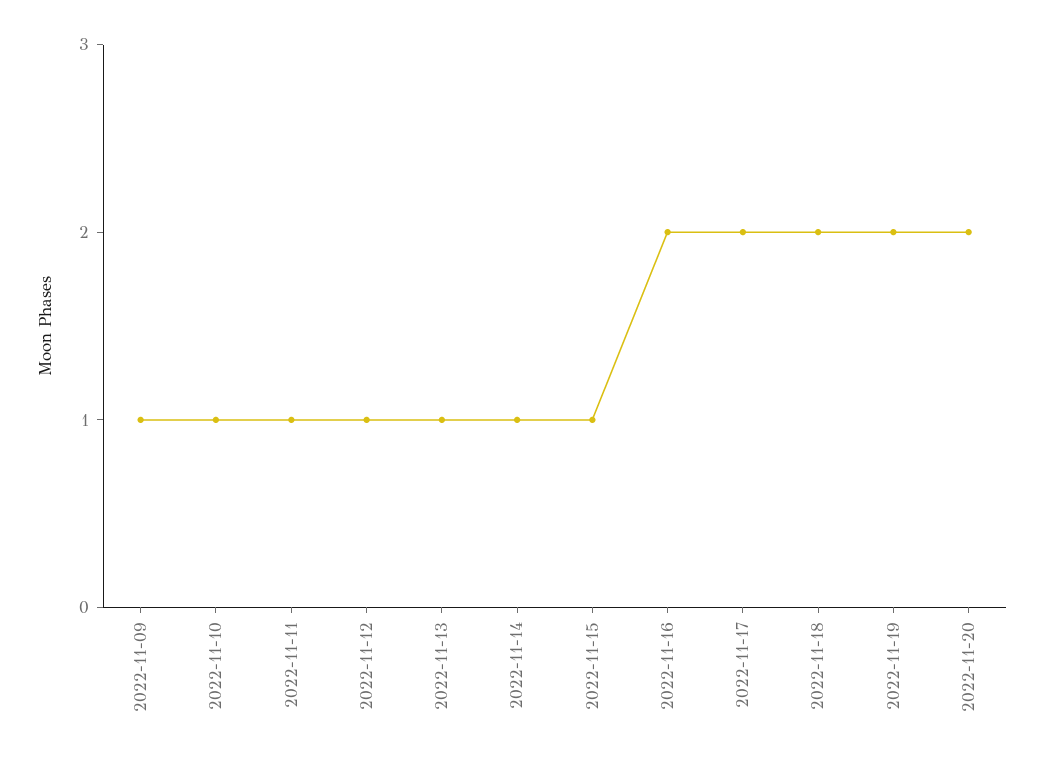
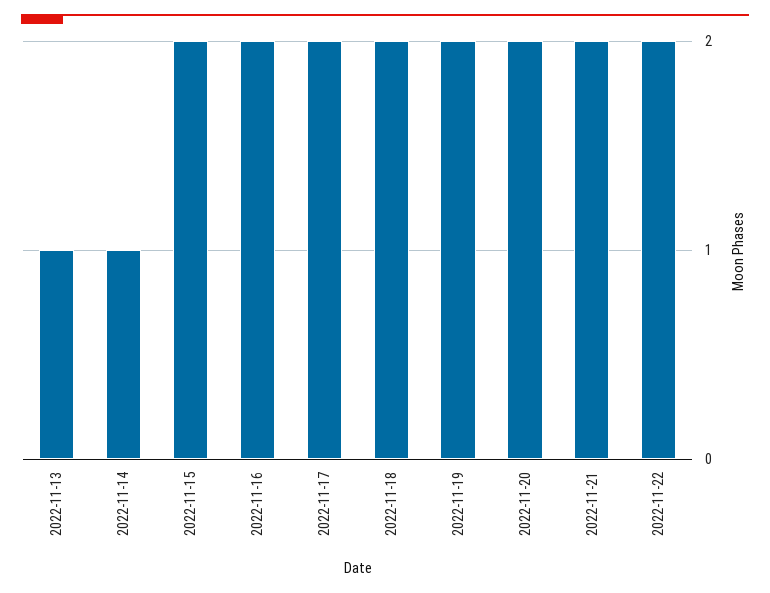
2022-11-09: 1 -> none
2022-11-10: 1 -> none
2022-11-11: 1 -> none
2022-11-12: 1 -> none
2022-11-15: 1 -> 2
2022-11-21: none -> 2
2022-11-22: none -> 2

